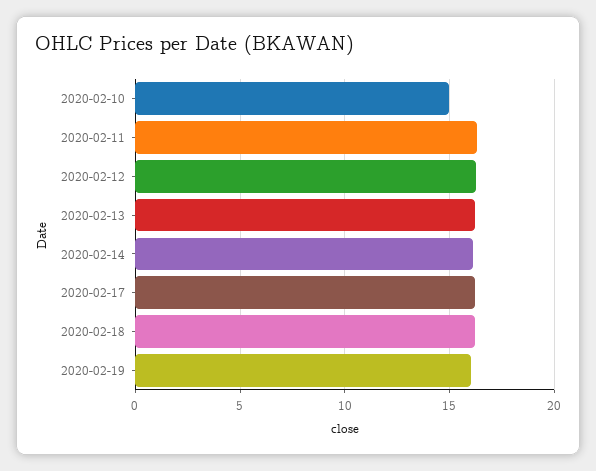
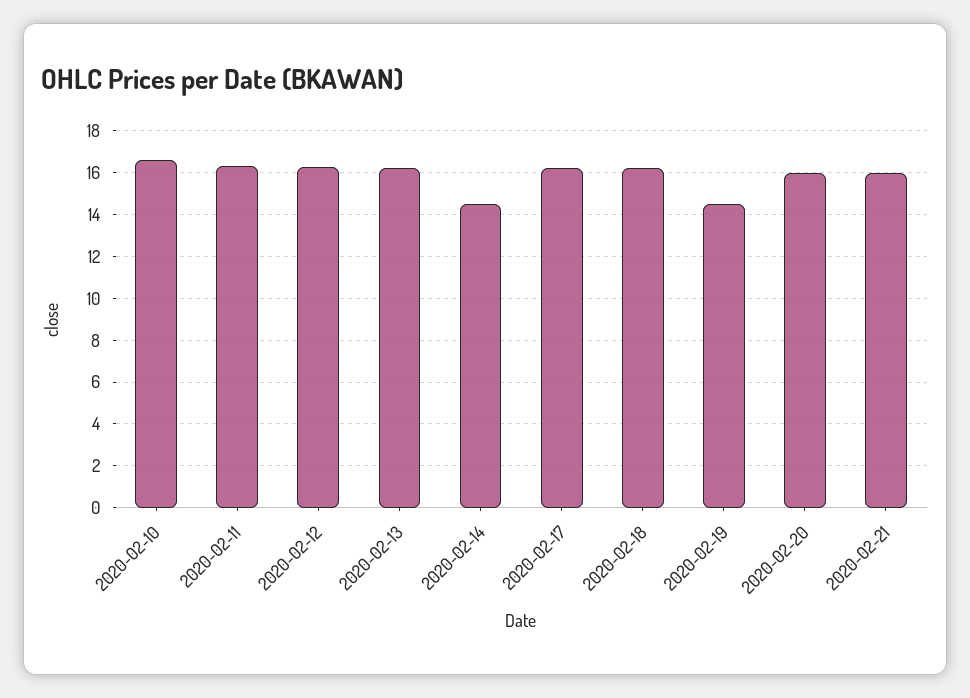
2020-02-10: 15 -> 16.5
2020-02-14: 16 -> 14.5
2020-02-19: 16 -> 14.5
2020-02-20: none -> 16
2020-02-21: none -> 16

